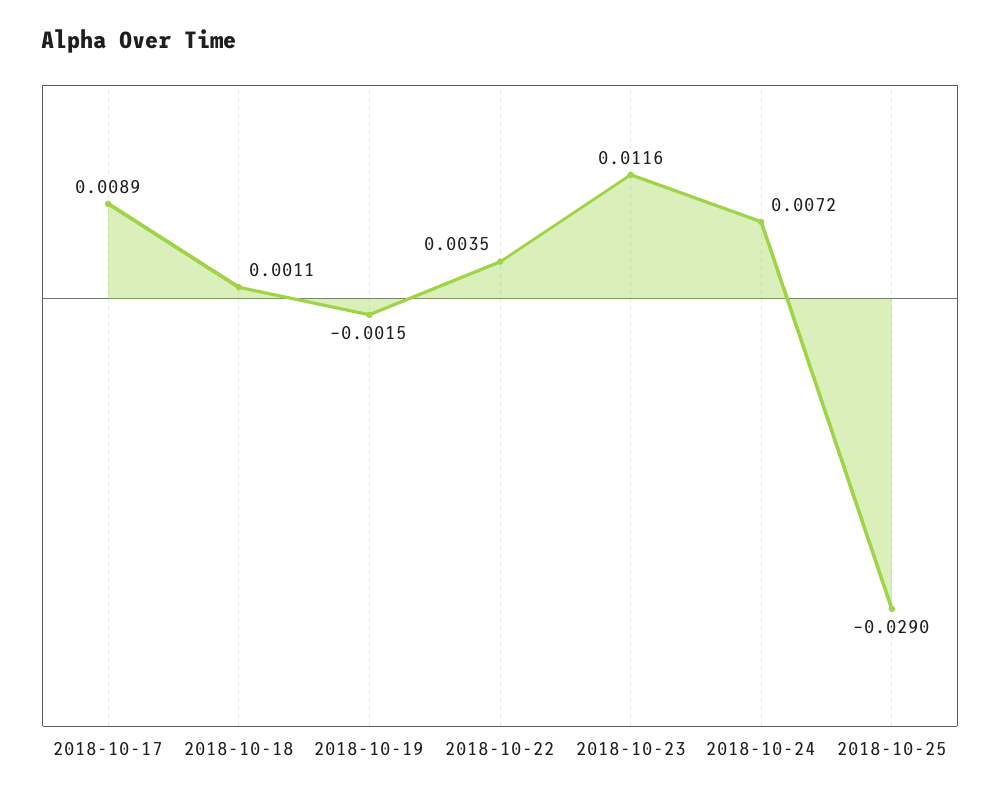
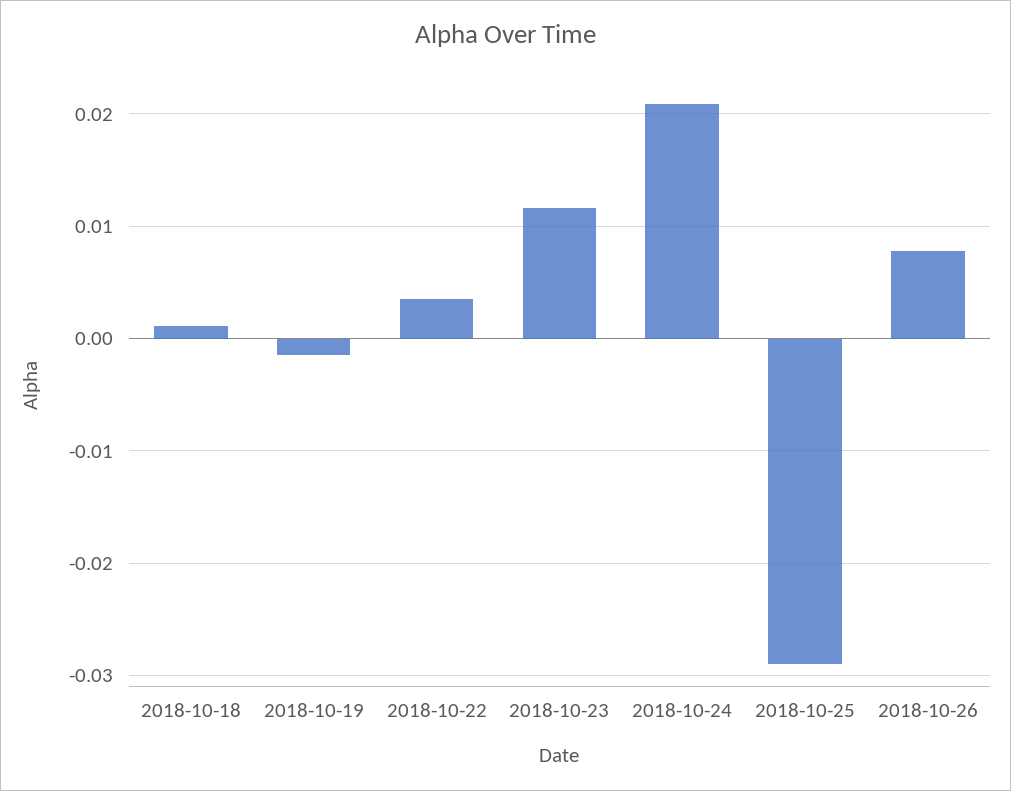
2018-10-17: 0.0089 -> none
2018-10-24: 0.0072 -> 0.021
2018-10-26: none -> 0.008

